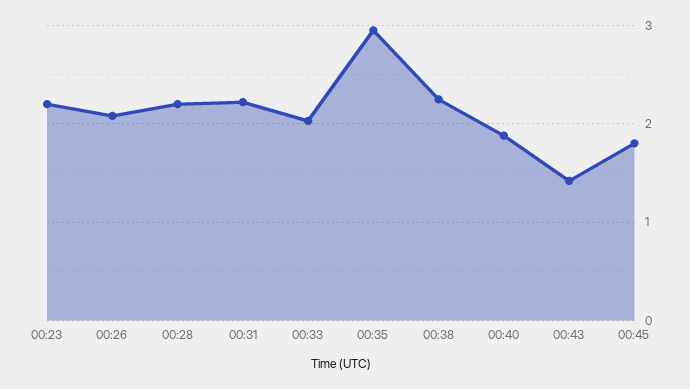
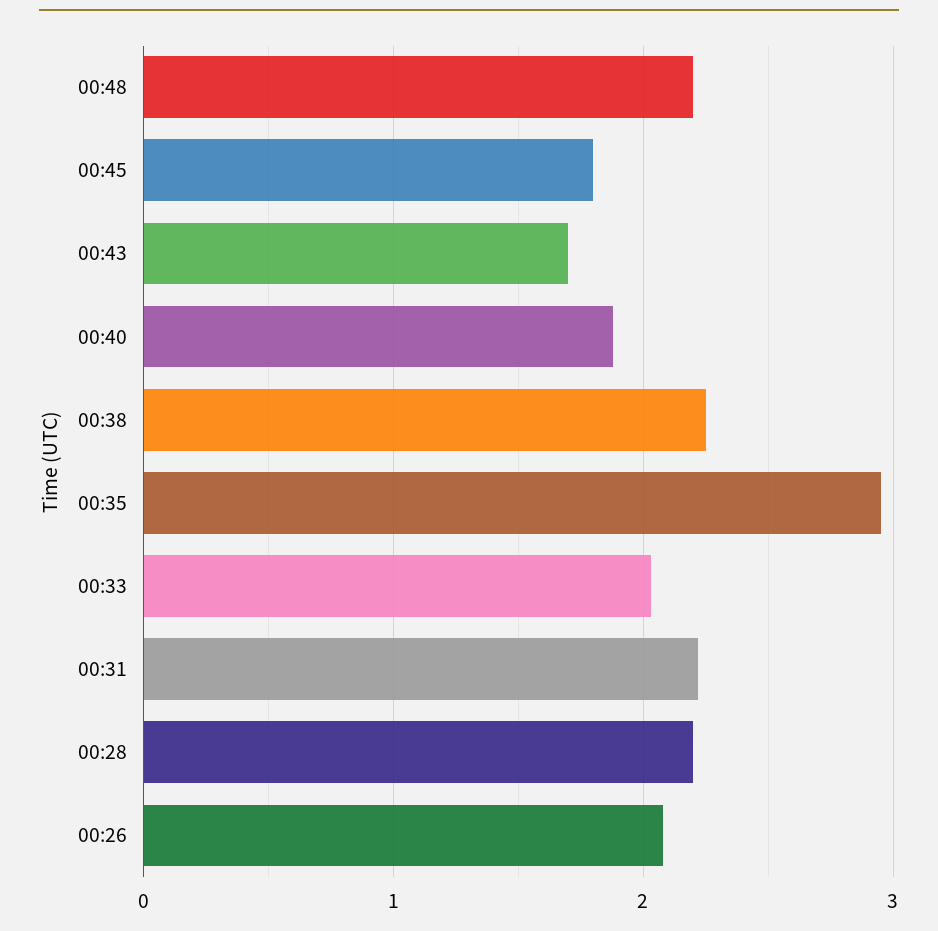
00:23: 2.2 -> none
00:43: 1.4 -> 1.7
00:48: none -> 2.2

